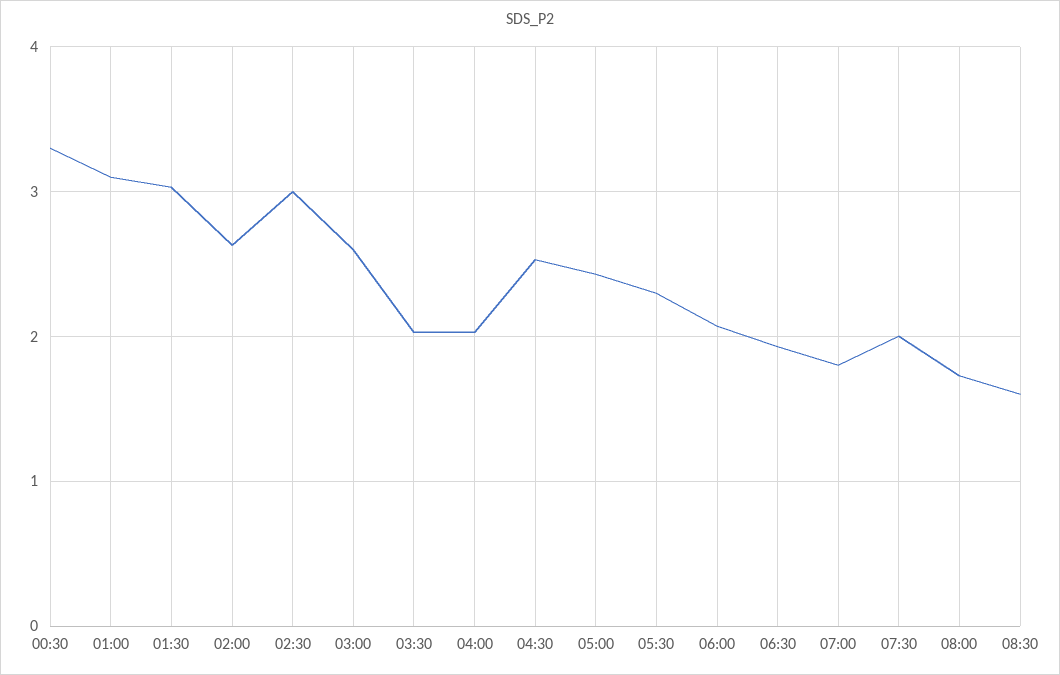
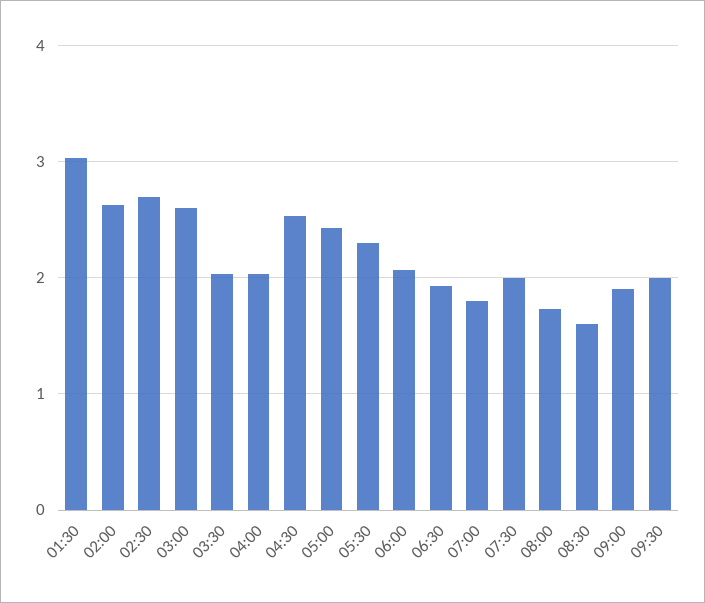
00:30: 3.3 -> none
01:00: 3.1 -> none
02:30: 3 -> 2.7
09:00: none -> 1.9
09:30: none -> 2

